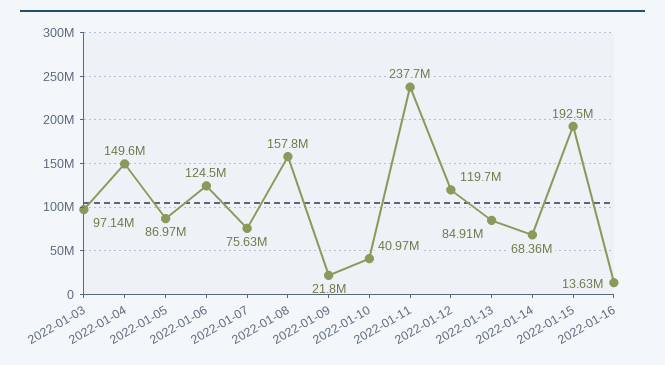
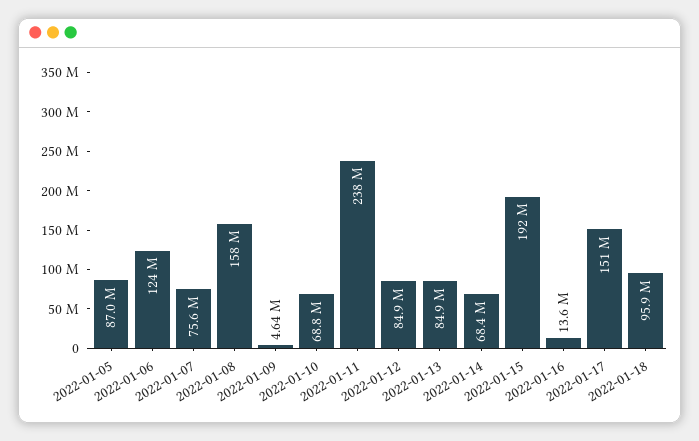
2022-01-03: 97140000 -> none
2022-01-04: 149600000 -> none
2022-01-09: 21800000 -> 4640000
2022-01-10: 40970000 -> 68800000
2022-01-12: 119700000 -> 84900000
2022-01-17: none -> 151000000
2022-01-18: none -> 95900000

